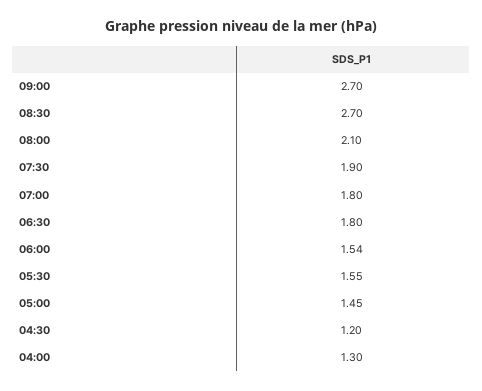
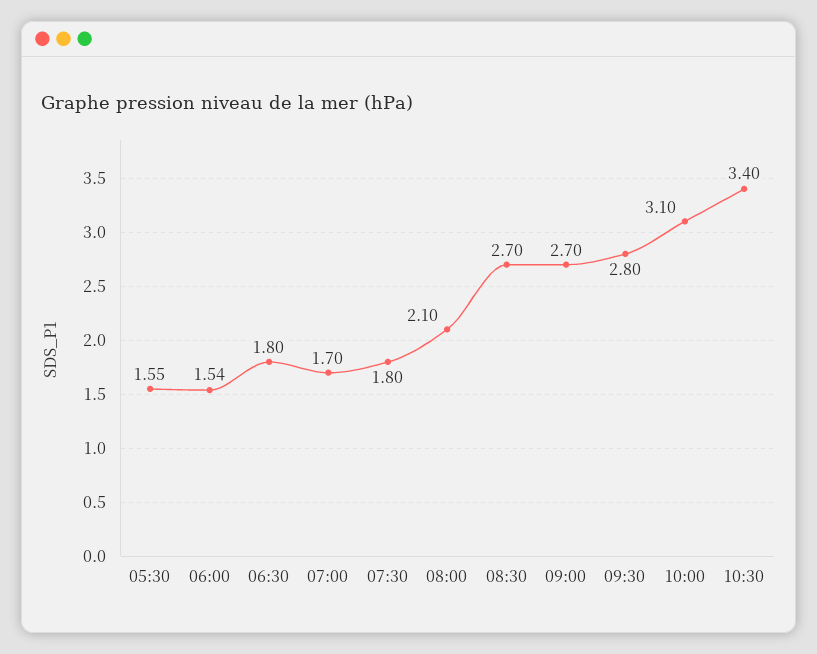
07:30: 1.9 -> 1.8
07:00: 1.8 -> 1.7
05:00: 1.45 -> none
04:30: 1.2 -> none
04:00: 1.3 -> none
09:30: none -> 2.8
10:00: none -> 3.1
10:30: none -> 3.4

